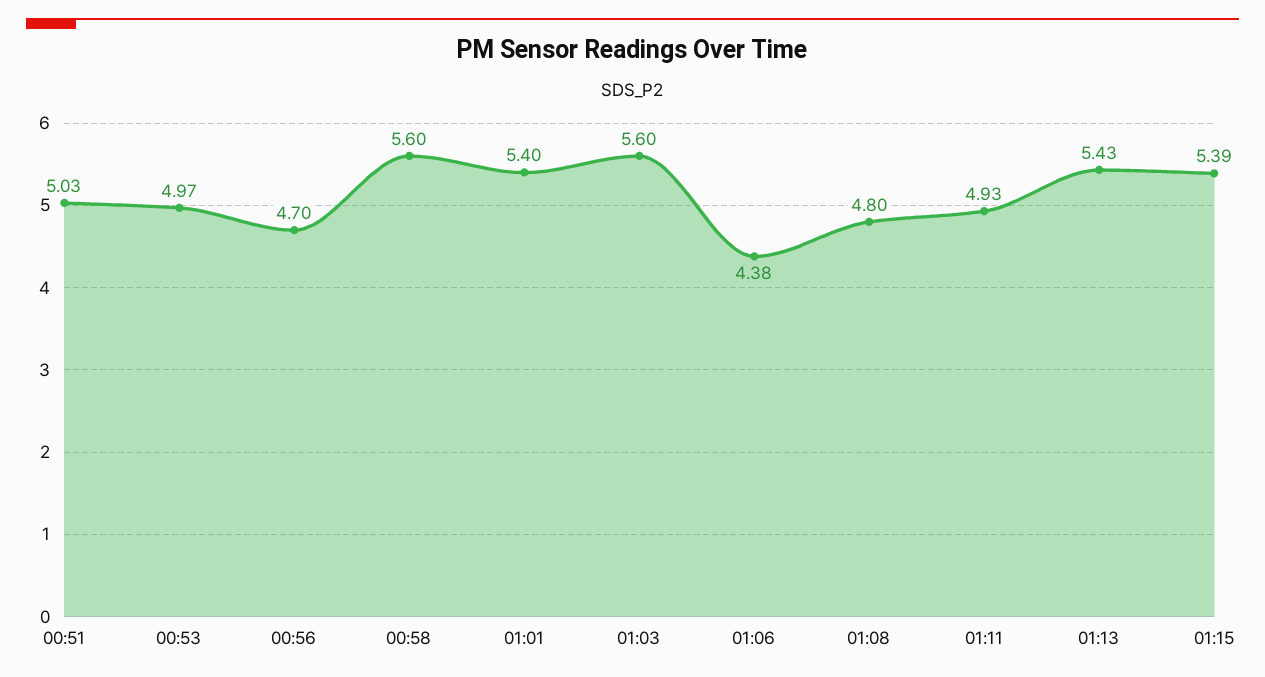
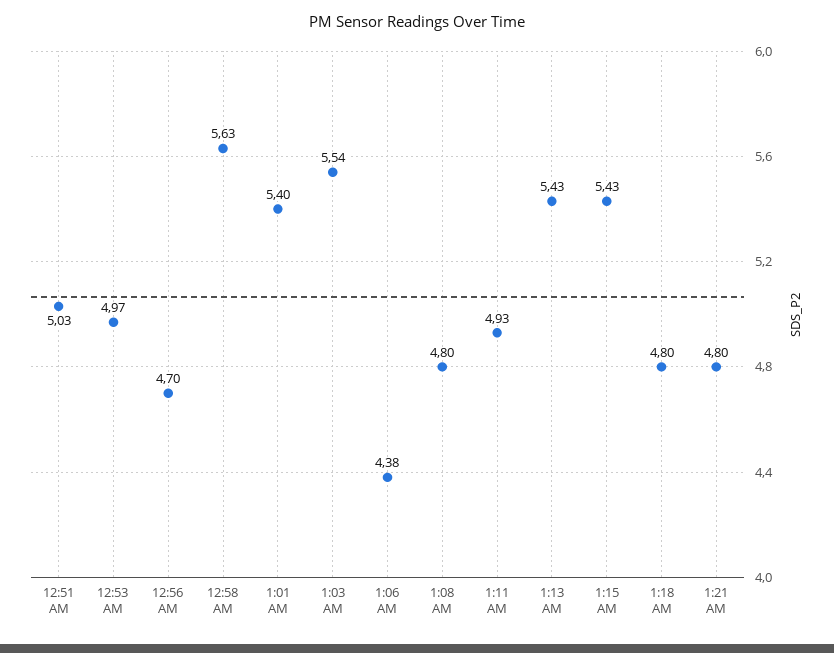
00:58: 5.6 -> 5.63
01:03: 5.6 -> 5.54
01:15: 5.39 -> 5.43
1:18 AM: none -> 4.8
1:21 AM: none -> 4.8

